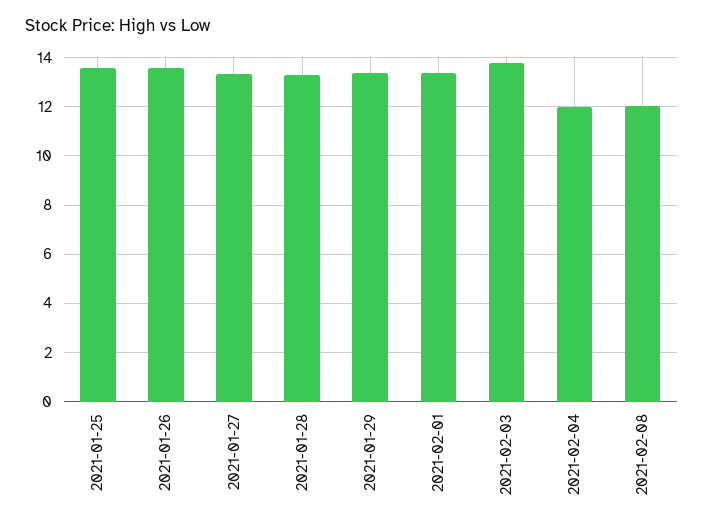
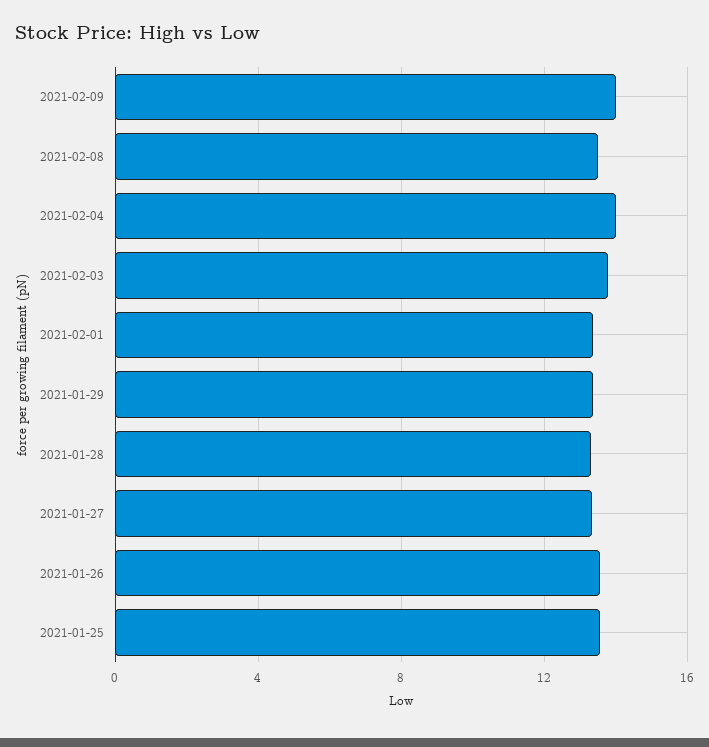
2021-02-04: 12 -> 14
2021-02-08: 12 -> 13.5
2021-02-09: none -> 14

